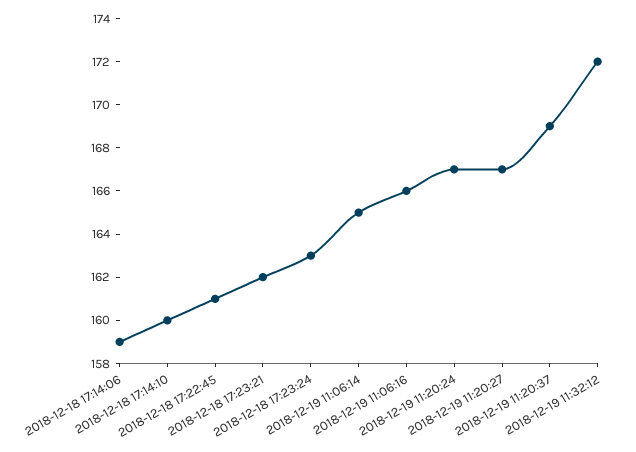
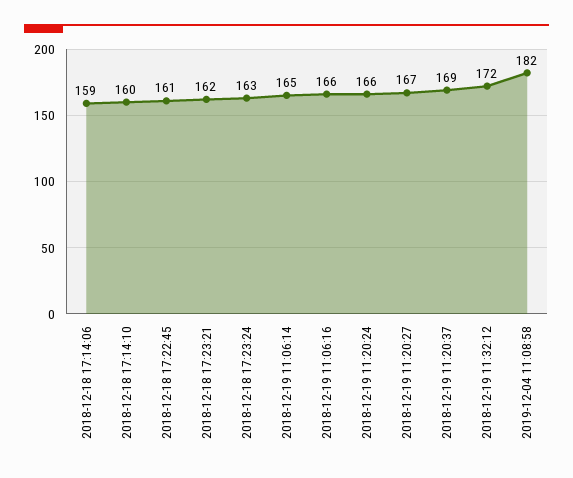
2018-12-19 11:20:24: 167 -> 166
2019-12-04 11:08:58: none -> 182

